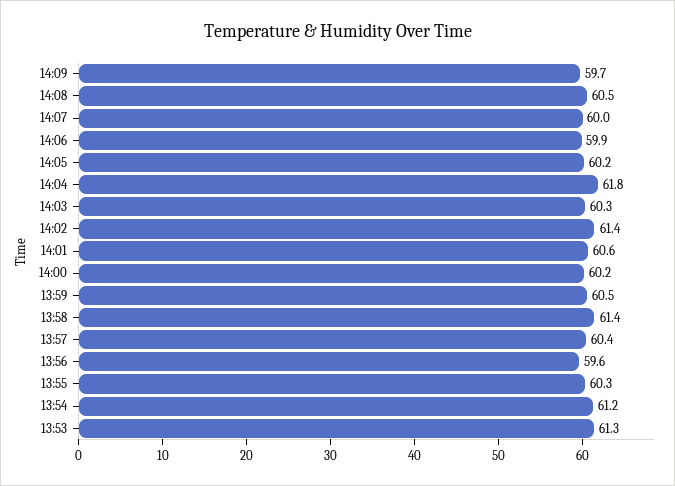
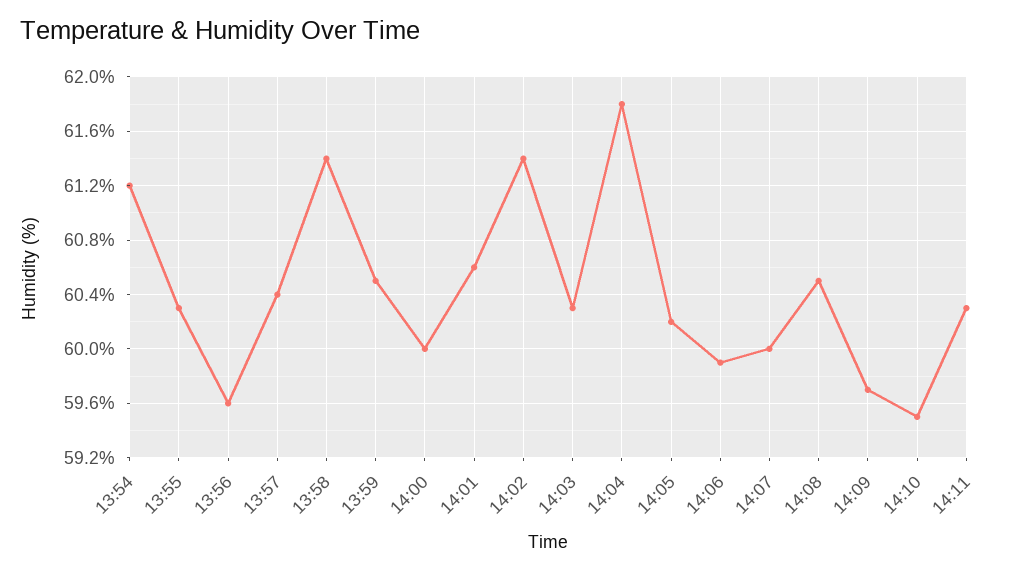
14:00: 60.2 -> 60
13:53: 61.3 -> none
14:10: none -> 59.5
14:11: none -> 60.3

